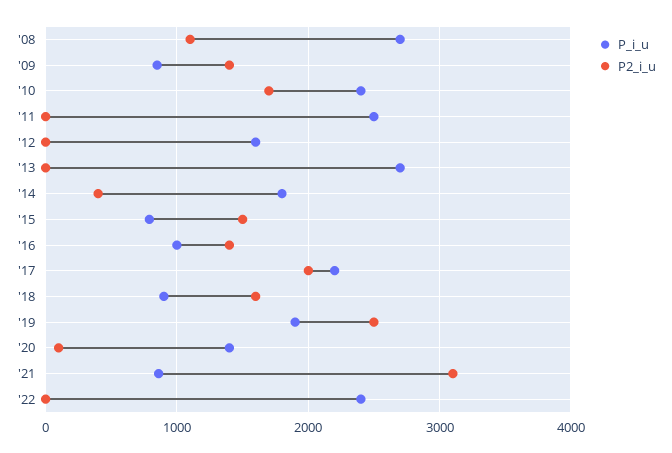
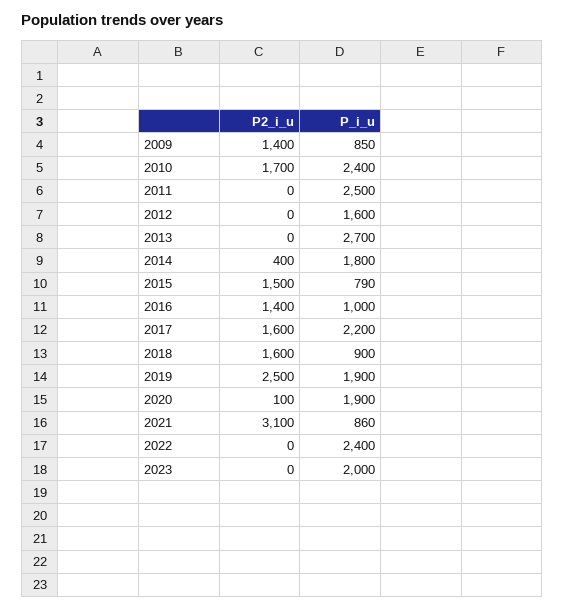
P_i_u, '08: 2700 -> none
P2_i_u, '08: 1100 -> none
P2_i_u, '17: 2000 -> 1600
P_i_u, '20: 1400 -> 1900
P2_i_u, 2023: none -> 0
P_i_u, 2023: none -> 2000

